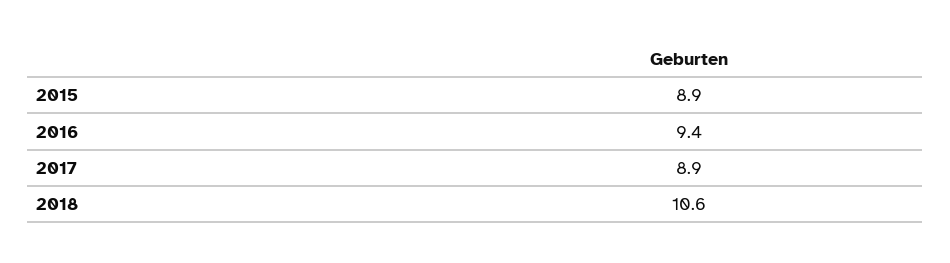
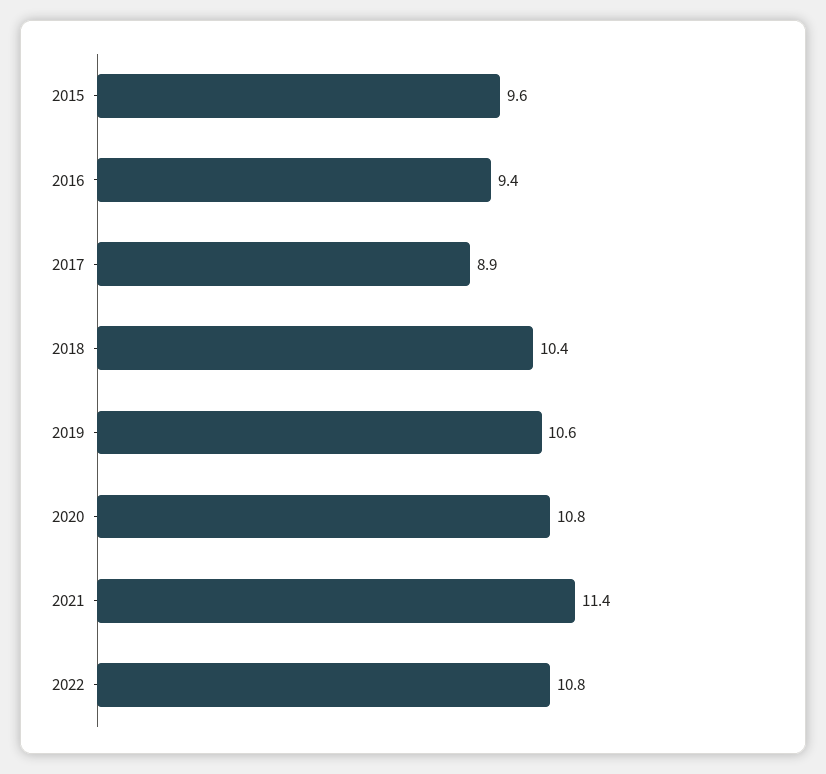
2015: 8.9 -> 9.6
2018: 10.6 -> 10.4
2019: none -> 10.6
2020: none -> 10.8
2021: none -> 11.4
2022: none -> 10.8

